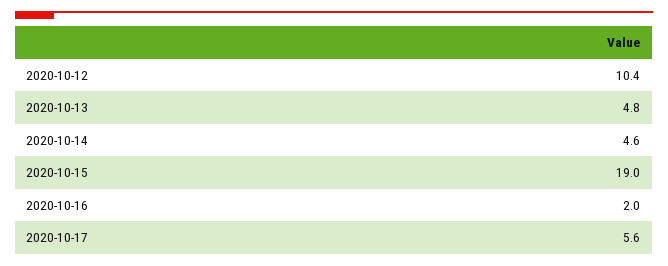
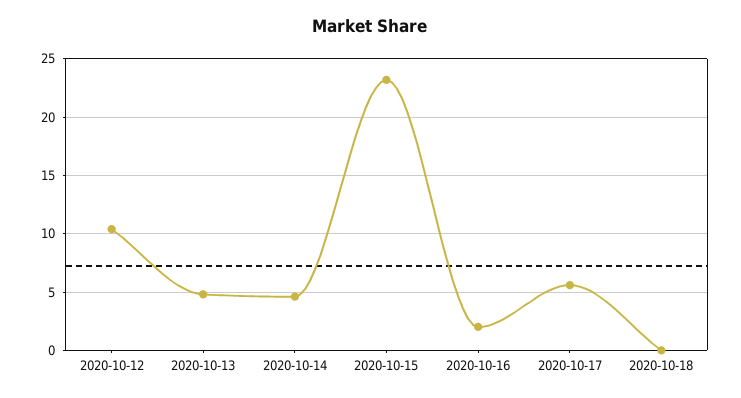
2020-10-15: 19 -> 23
2020-10-18: none -> 0

